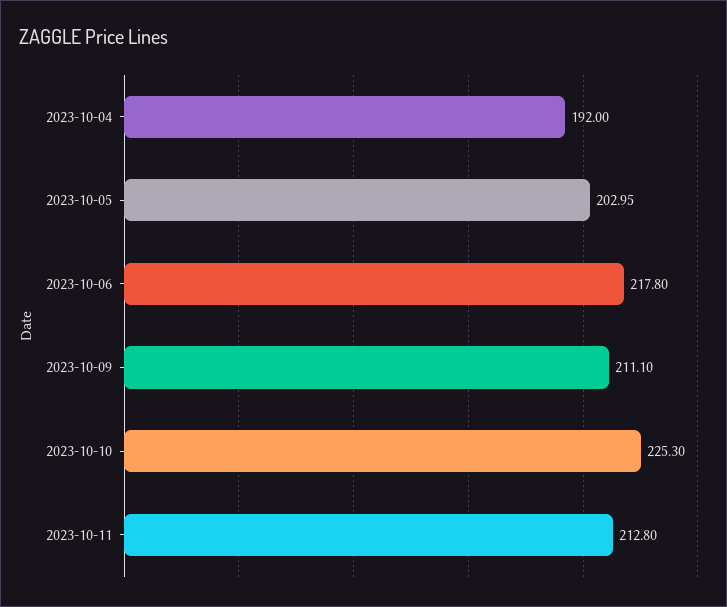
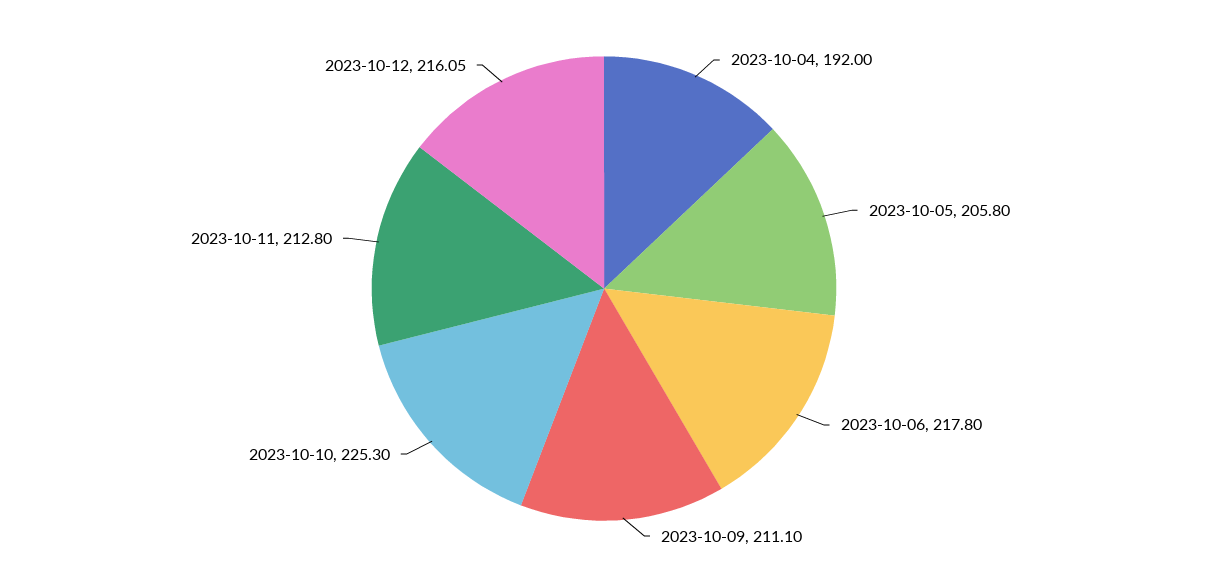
2023-10-05: 202.95 -> 205.8
2023-10-12: none -> 216.05

